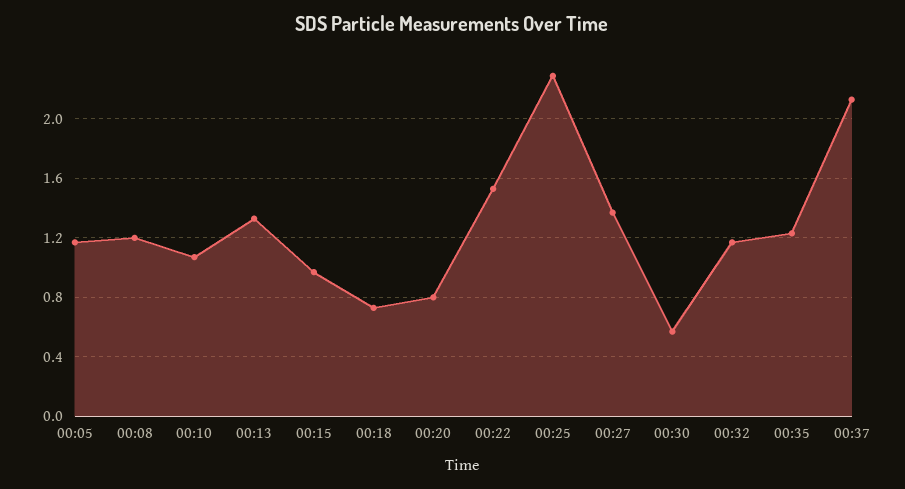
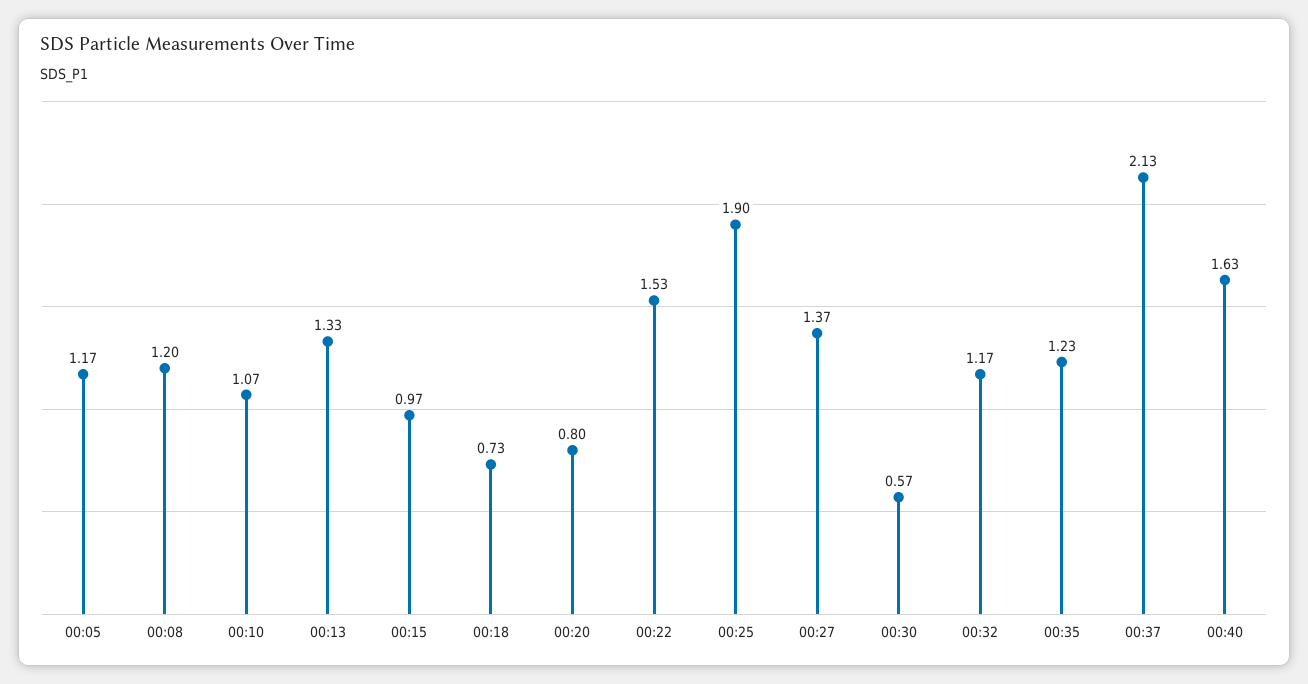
00:25: 2.3 -> 1.9
00:40: none -> 1.63

